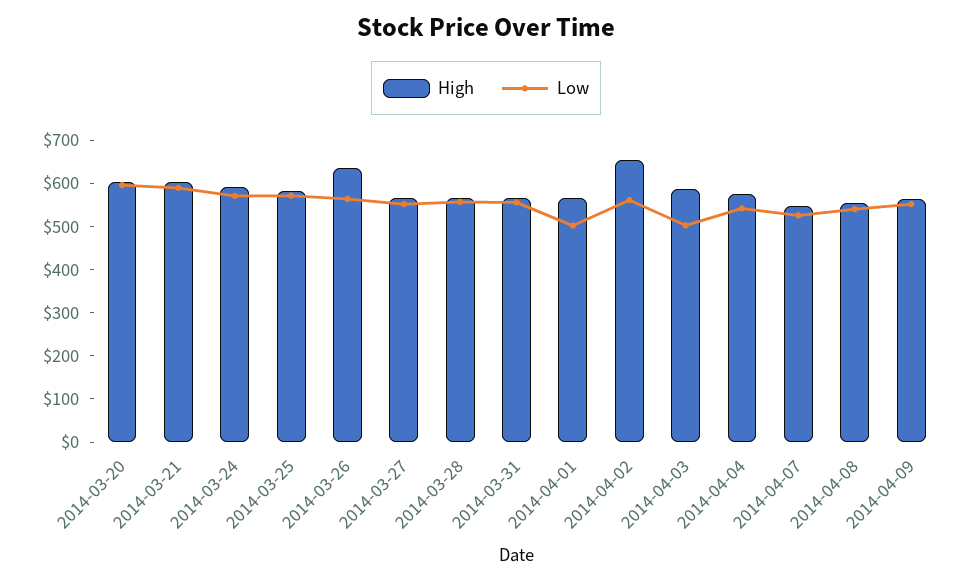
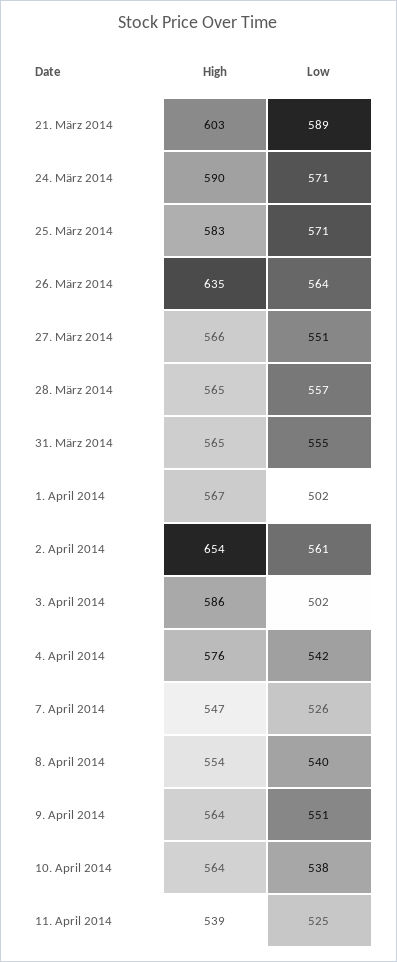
High, 2014-03-20: 600 -> none
Low, 2014-03-20: 600 -> none
High, 10. April 2014: none -> 564
Low, 10. April 2014: none -> 538
High, 11. April 2014: none -> 539
Low, 11. April 2014: none -> 525

